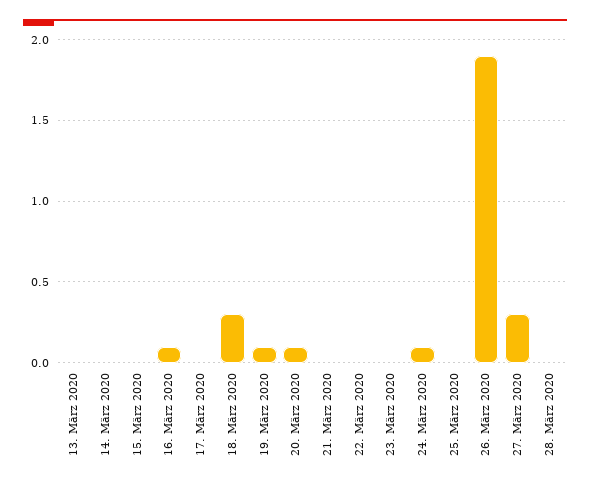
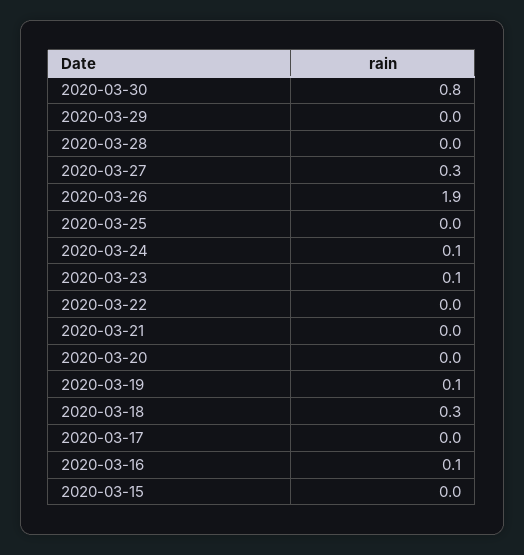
13. März 2020: 0 -> none
14. März 2020: 0 -> none
20. März 2020: 0.1 -> 0
23. März 2020: 0 -> 0.1
2020-03-30: none -> 0.8
2020-03-29: none -> 0

